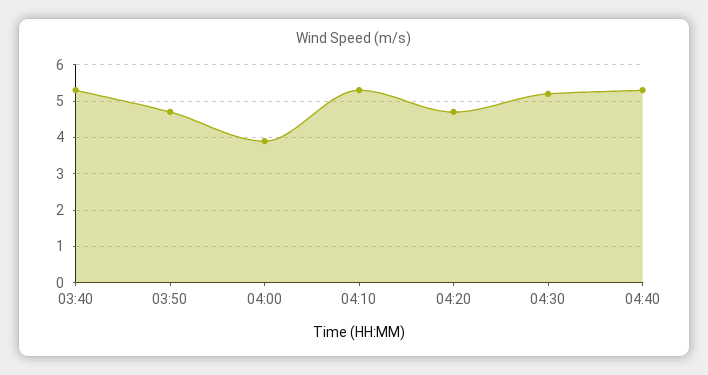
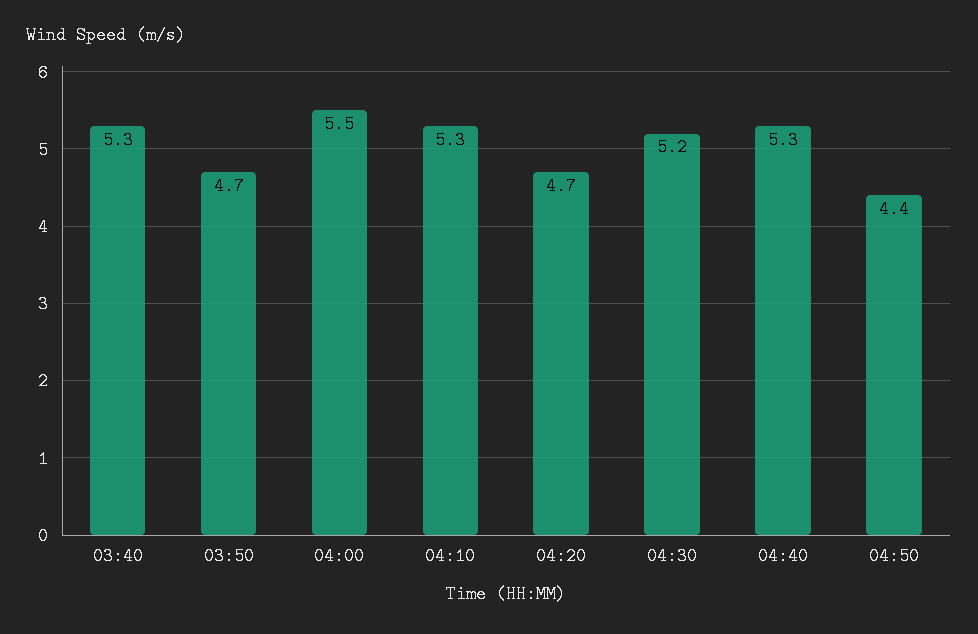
04:00: 4 -> 5.5
04:50: none -> 4.4

